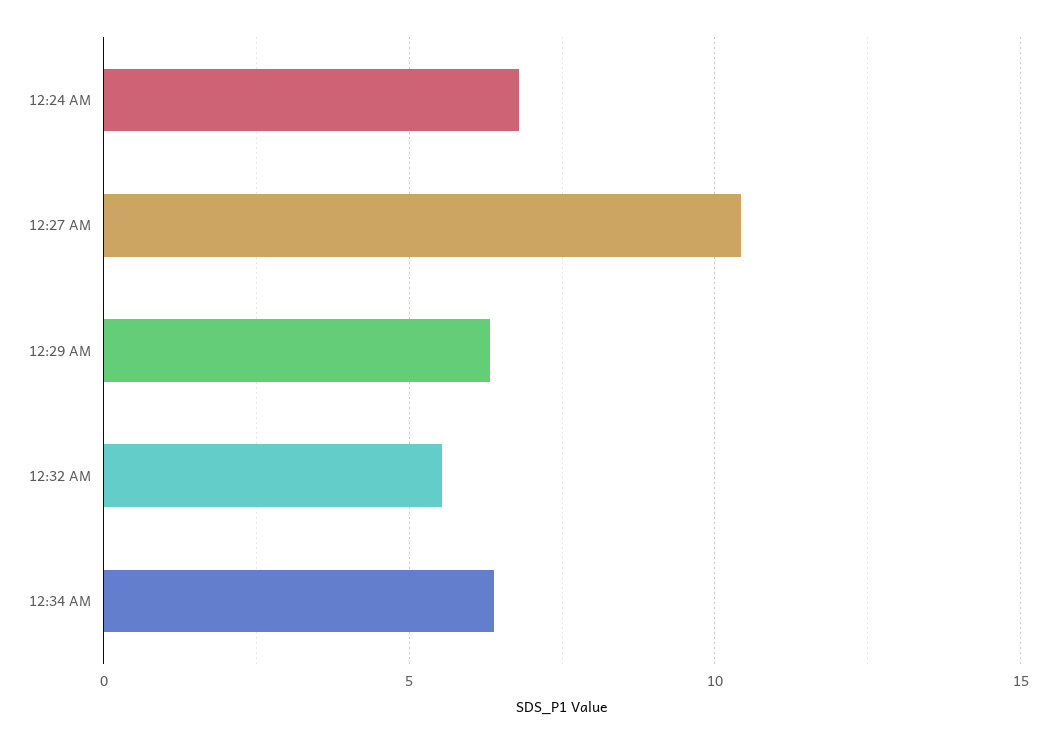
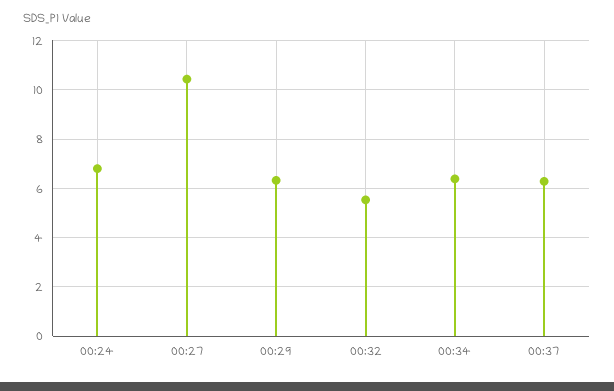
00:37: none -> 6.25

